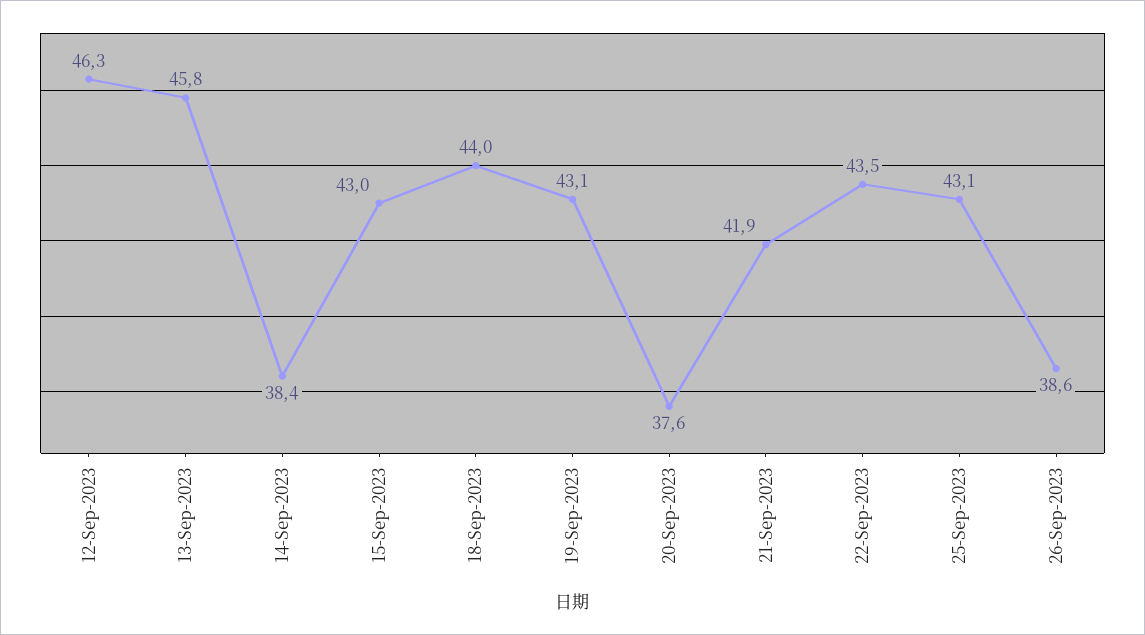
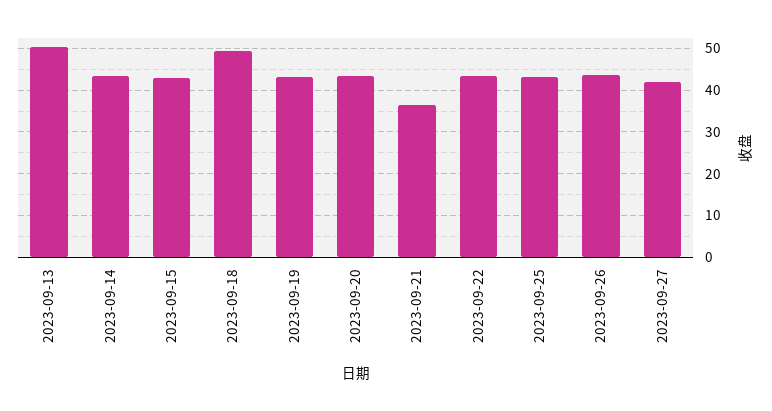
12-Sep-2023: 46.3 -> none
13-Sep-2023: 45.8 -> 50
14-Sep-2023: 38.4 -> 44
18-Sep-2023: 44 -> 50
20-Sep-2023: 37.6 -> 44
21-Sep-2023: 41.9 -> 36
26-Sep-2023: 38.6 -> 44
2023-09-27: none -> 42

